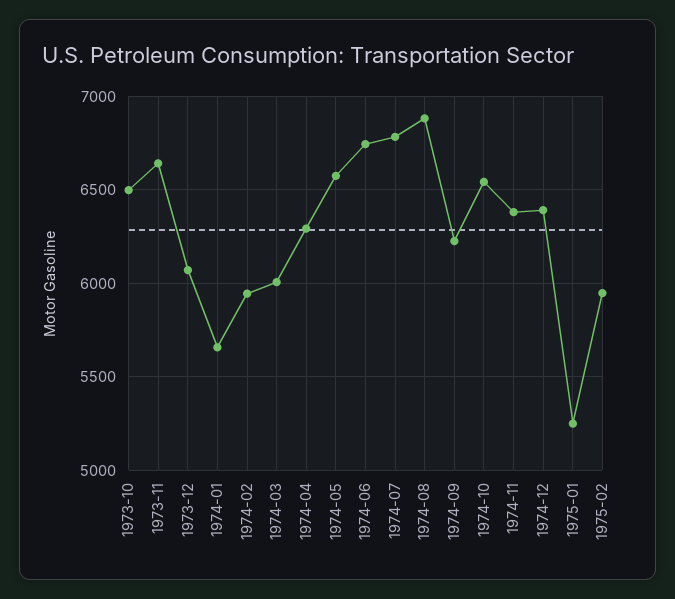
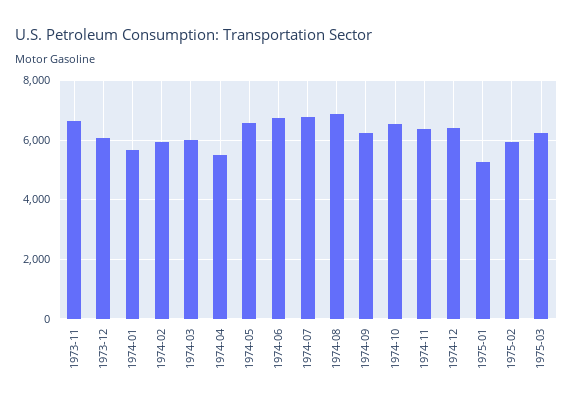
1973-10: 6500 -> none
1974-04: 6300 -> 5500
1975-03: none -> 6250

